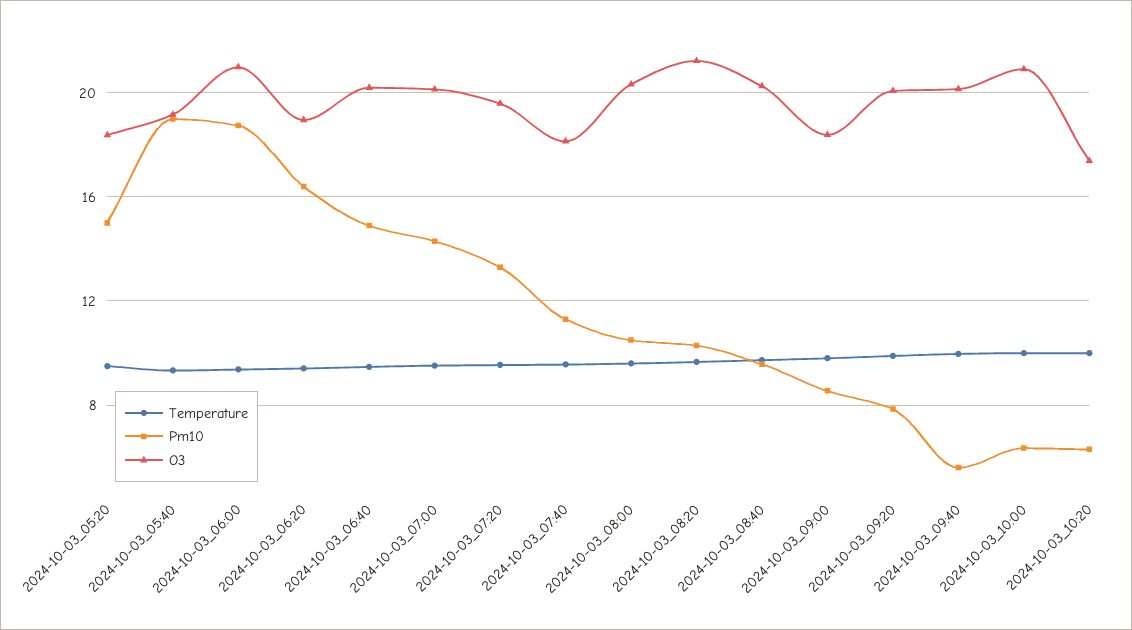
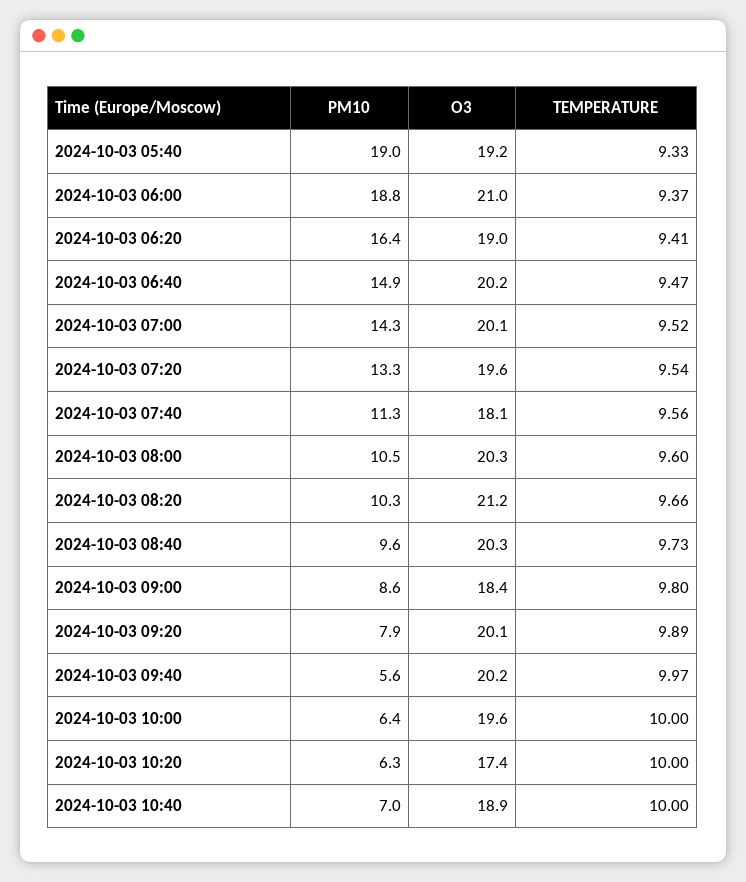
Temperature, 2024-10-03_05:20: 9.5 -> none
Pm10, 2024-10-03_05:20: 15 -> none
O3, 2024-10-03_05:20: 18.5 -> none
O3, 2024-10-03_10:00: 21 -> 19.6
Pm10, 2024-10-03 10:40: none -> 7
O3, 2024-10-03 10:40: none -> 18.9
Temperature, 2024-10-03 10:40: none -> 10

